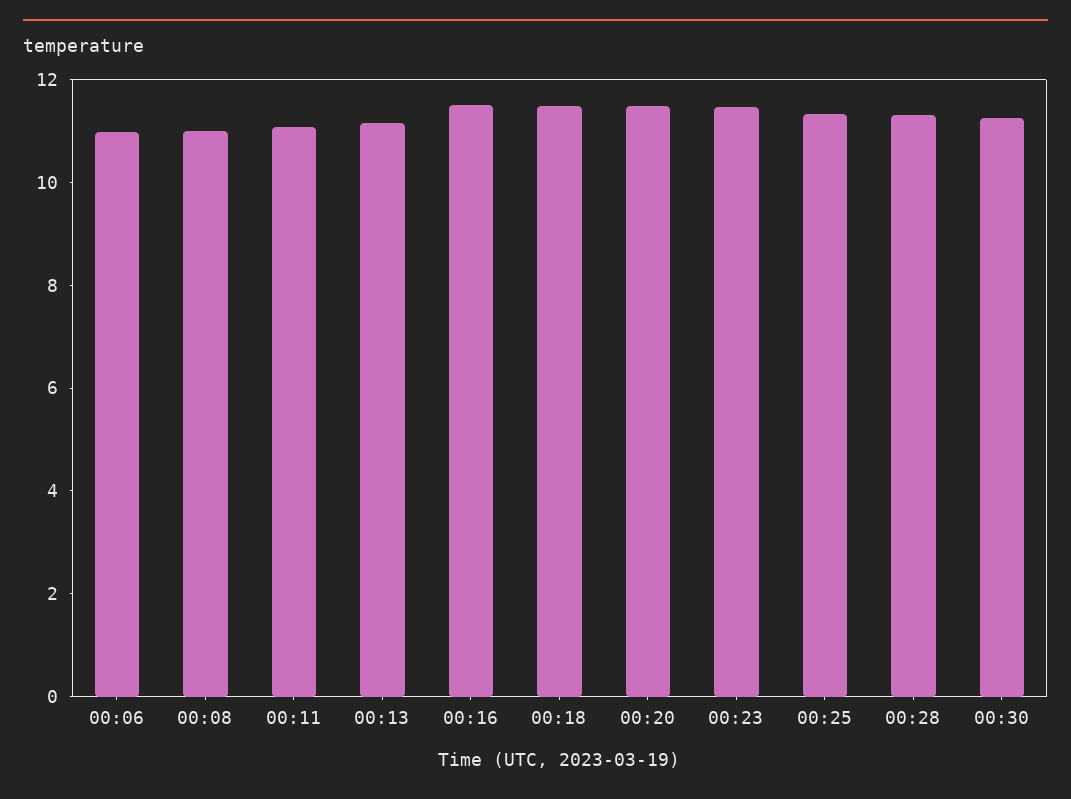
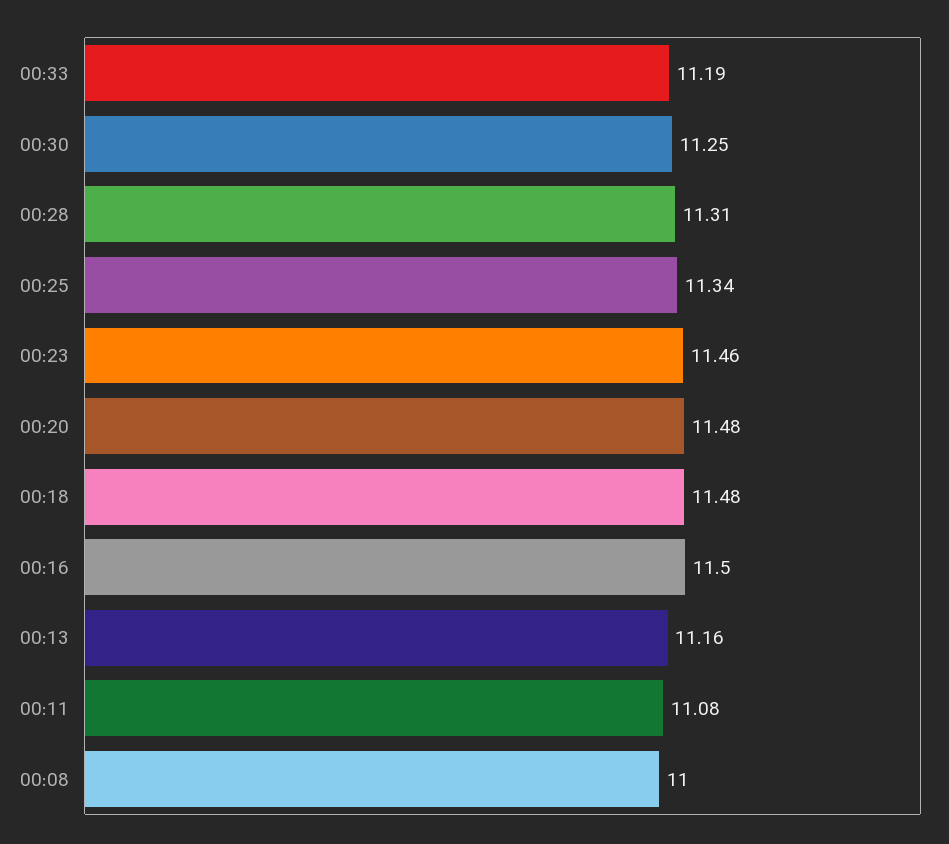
00:06: 11 -> none
00:33: none -> 11.19

